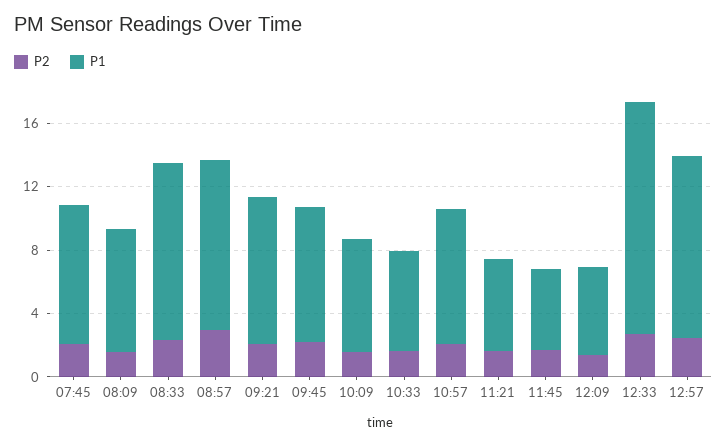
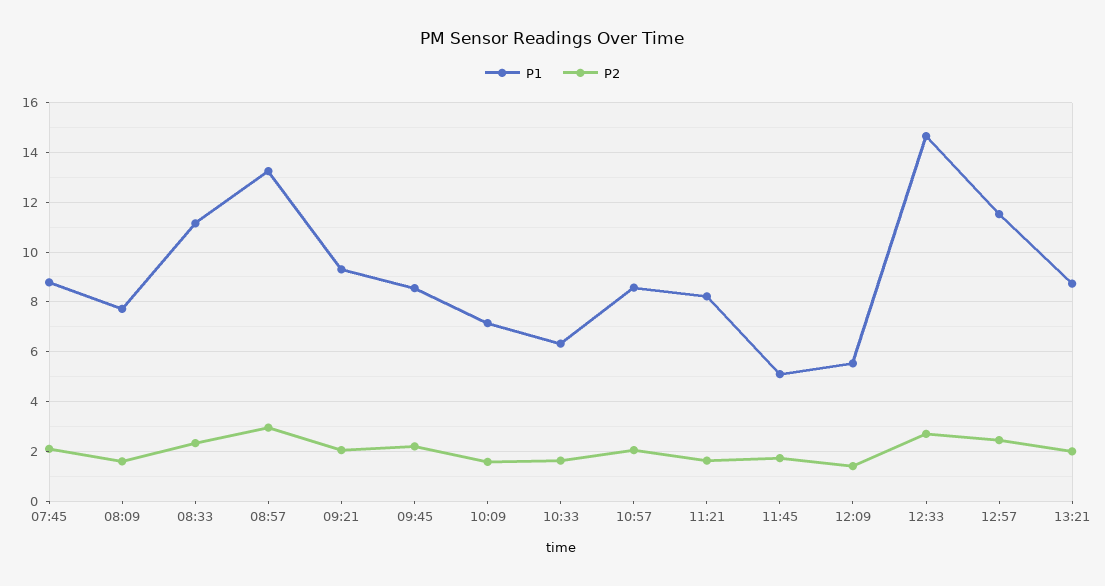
P1, 08:57: 11 -> 13.25
P1, 11:21: 6 -> 8.25
P1, 13:21: none -> 8.75
P2, 13:21: none -> 2

